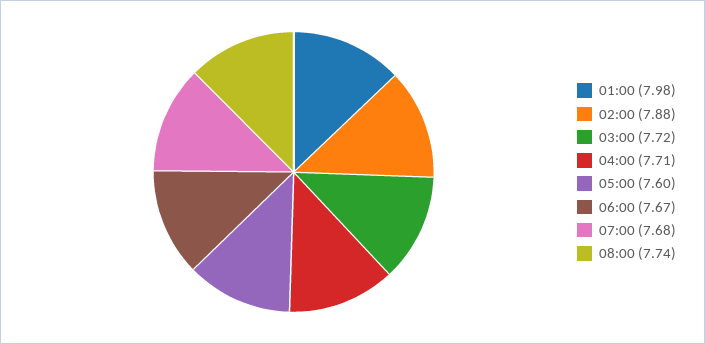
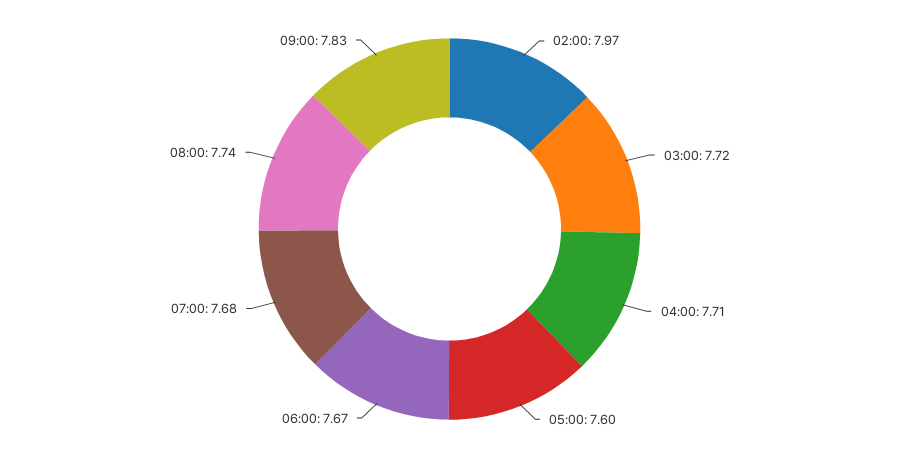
01:00: 7.98 -> none
02:00: 7.88 -> 7.97
09:00: none -> 7.83

